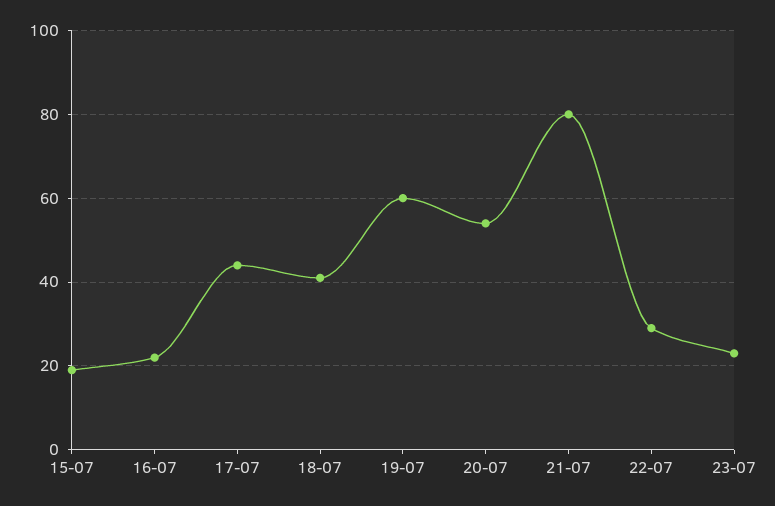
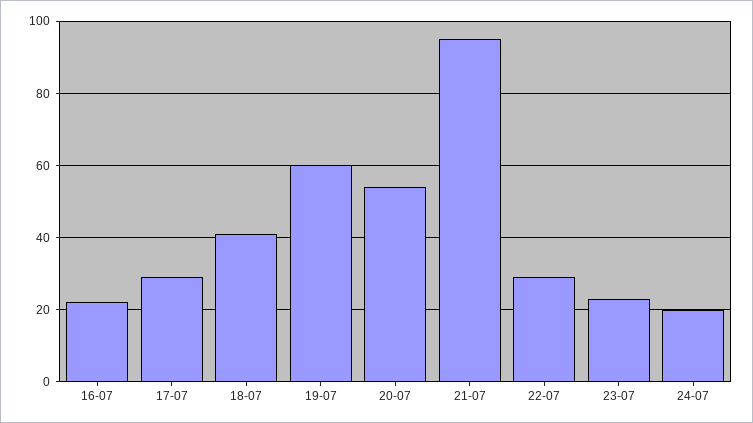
15-07: 20 -> none
17-07: 45 -> 30
21-07: 80 -> 95
24-07: none -> 20

